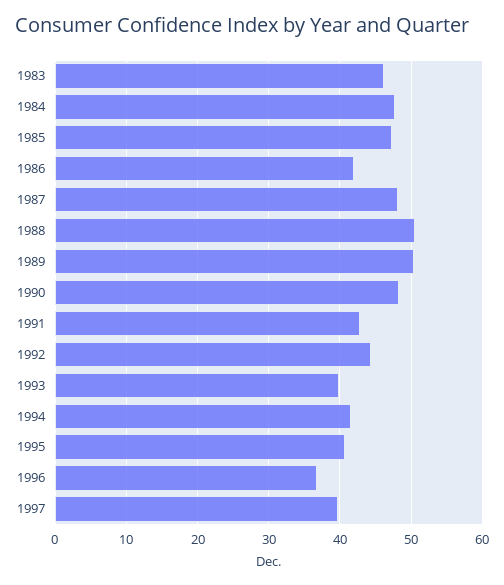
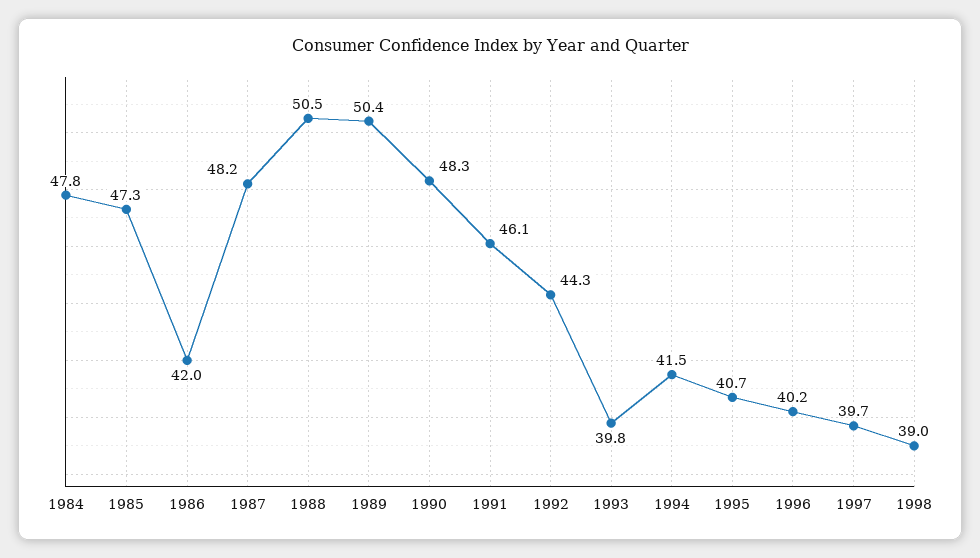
1983: 46 -> none
1991: 43 -> 46.1
1996: 37 -> 40.2
1998: none -> 39

